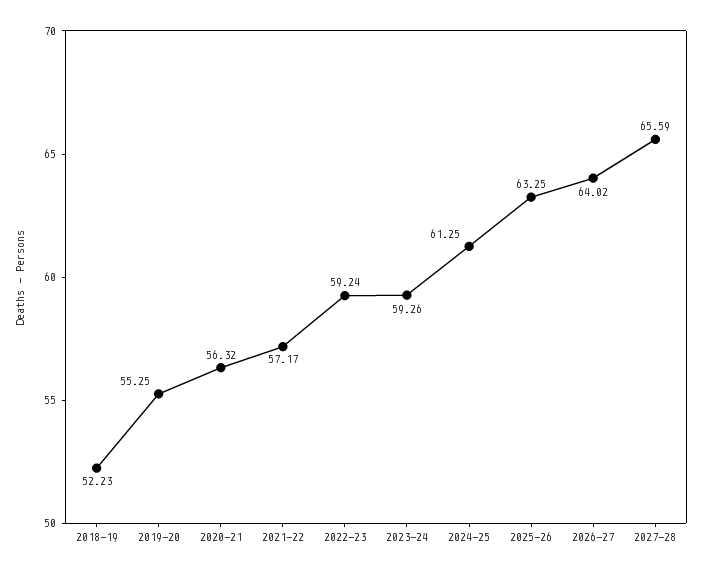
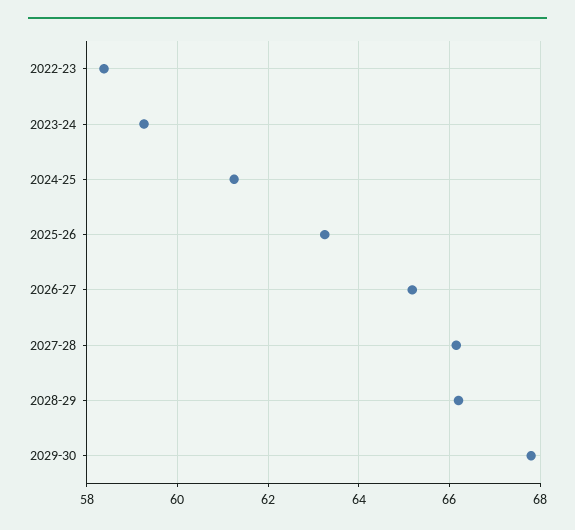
2018-19: 52.23 -> none
2019-20: 55.25 -> none
2020-21: 56.32 -> none
2021-22: 57.17 -> none
2022-23: 59.24 -> 58.4
2026-27: 64.02 -> 65.2
2027-28: 65.59 -> 66.2
2028-29: none -> 66.2
2029-30: none -> 67.8

